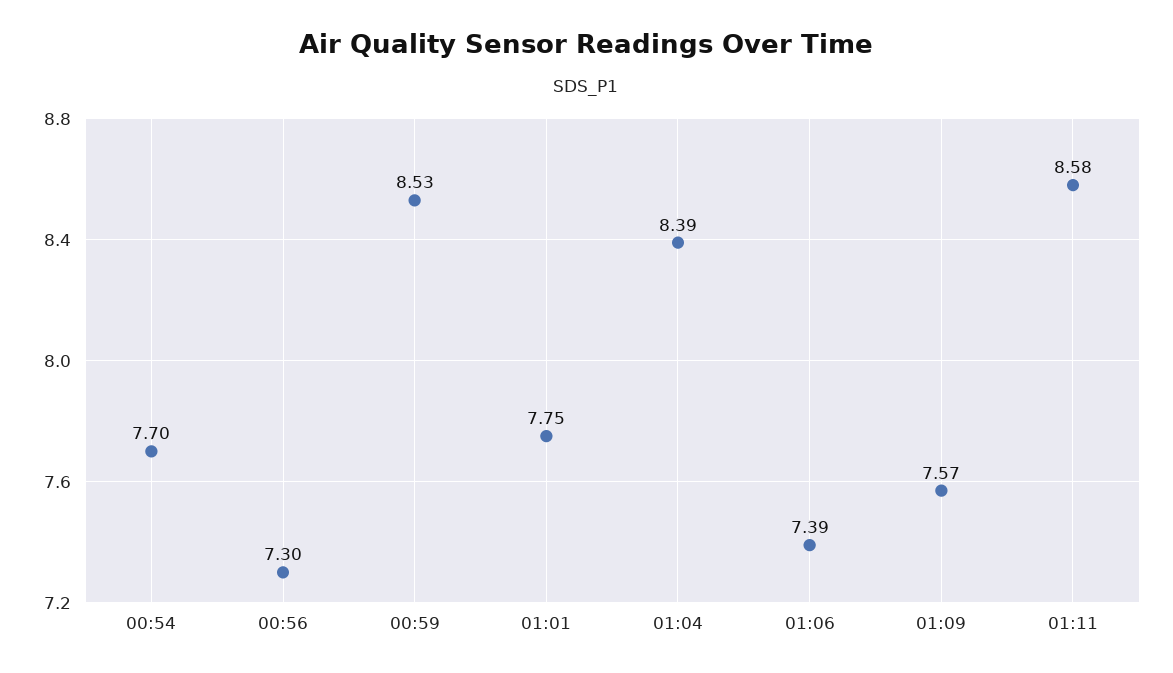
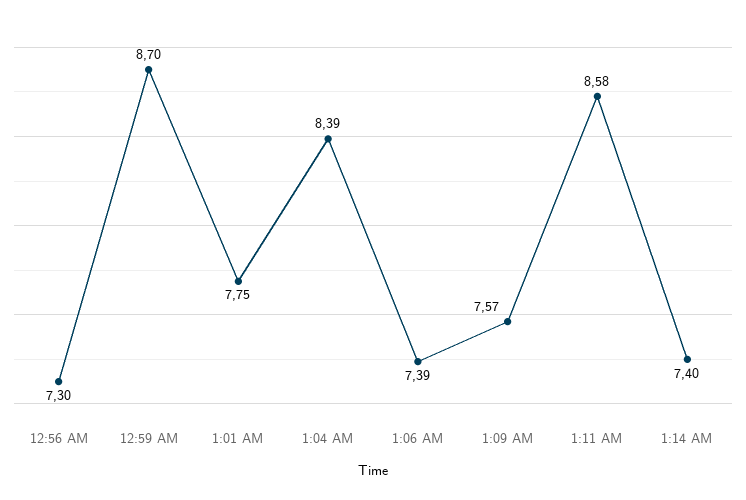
00:54: 7.7 -> none
00:59: 8.53 -> 8.7
1:14 AM: none -> 7.4

